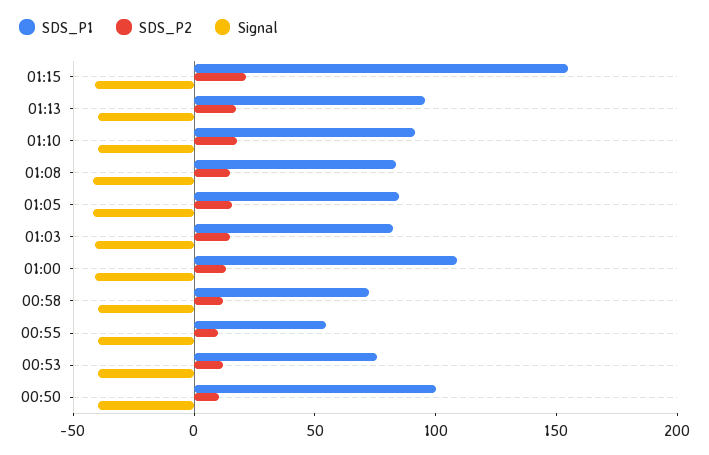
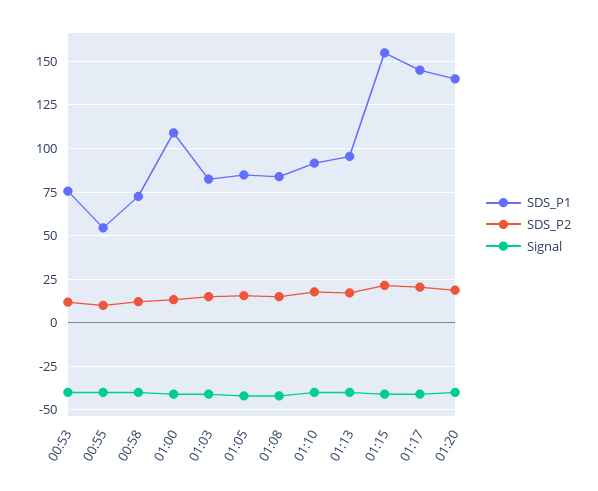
SDS_P1, 00:50: 100 -> none
SDS_P2, 00:50: 10 -> none
Signal, 00:50: -40 -> none
SDS_P1, 01:17: none -> 145
SDS_P2, 01:17: none -> 20
Signal, 01:17: none -> -40
SDS_P1, 01:20: none -> 140
SDS_P2, 01:20: none -> 20
Signal, 01:20: none -> -40

